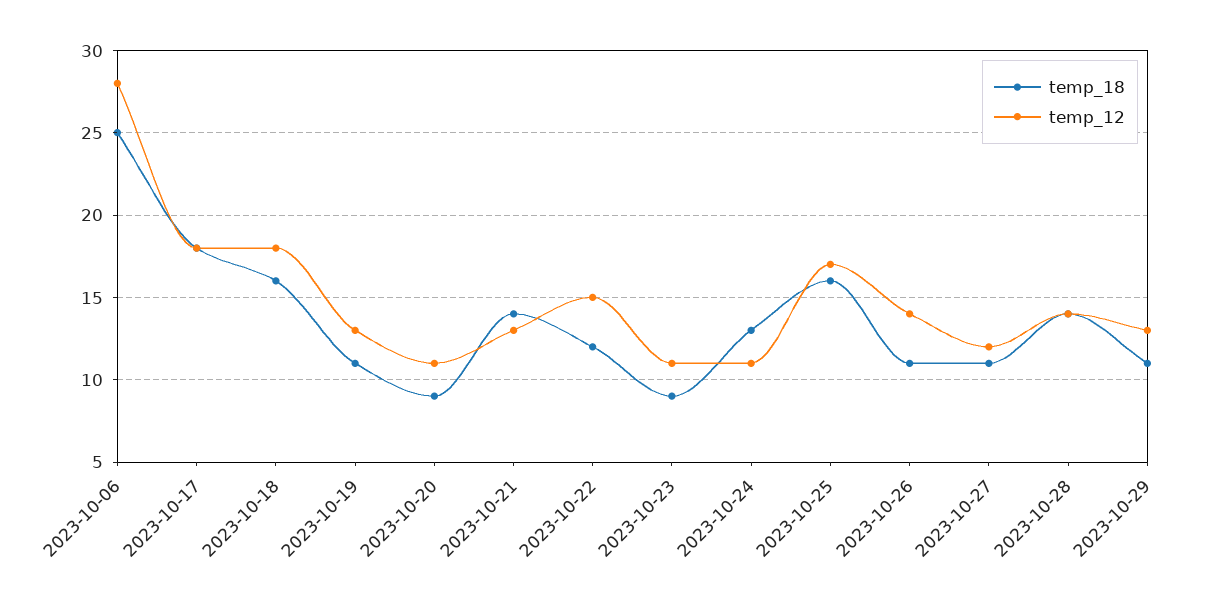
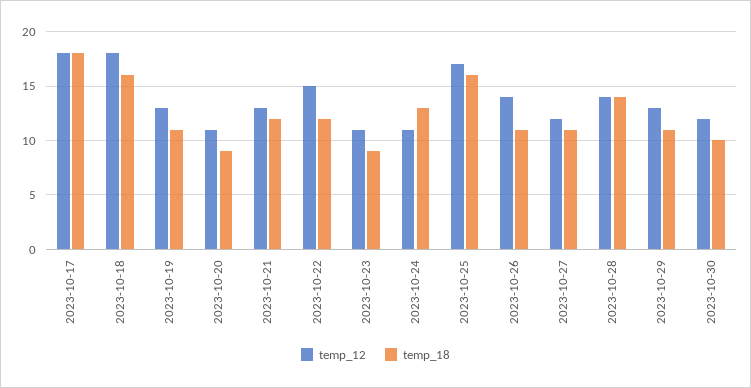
temp_18, 2023-10-06: 25 -> none
temp_12, 2023-10-06: 28 -> none
temp_18, 2023-10-21: 14 -> 12
temp_12, 2023-10-30: none -> 12
temp_18, 2023-10-30: none -> 10

